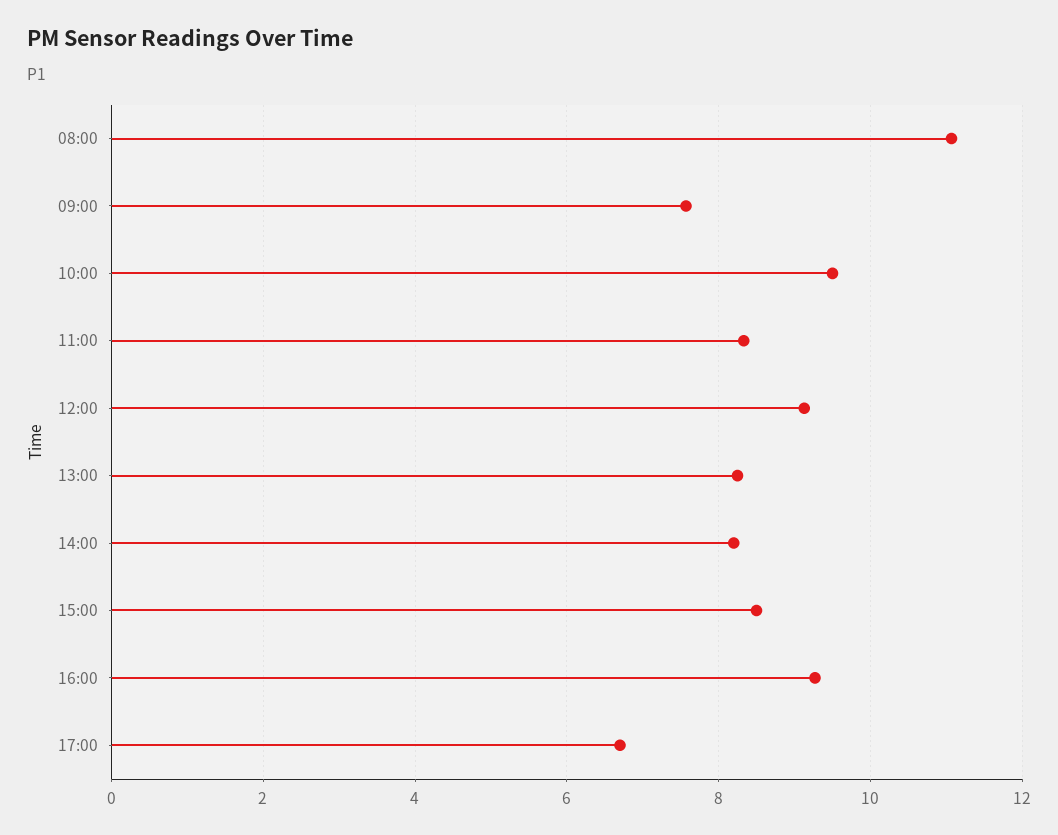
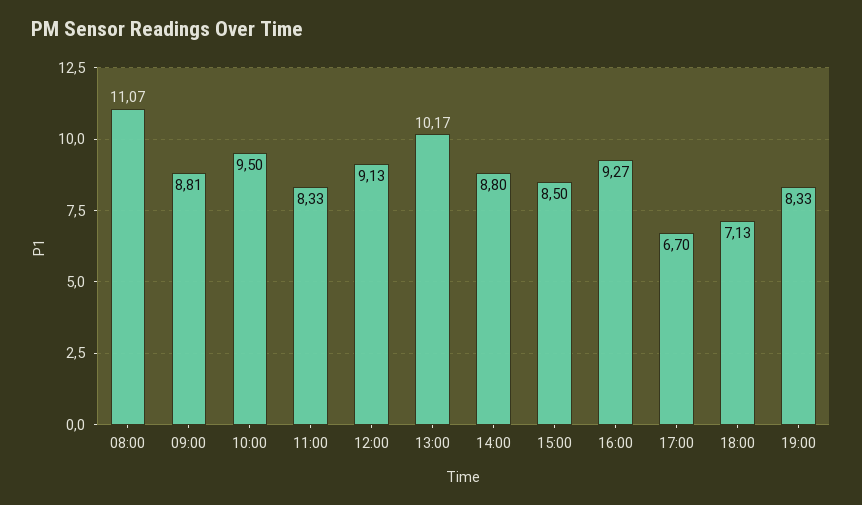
09:00: 7.6 -> 8.81
13:00: 8.2 -> 10.17
14:00: 8.2 -> 8.8
18:00: none -> 7.13
19:00: none -> 8.33

